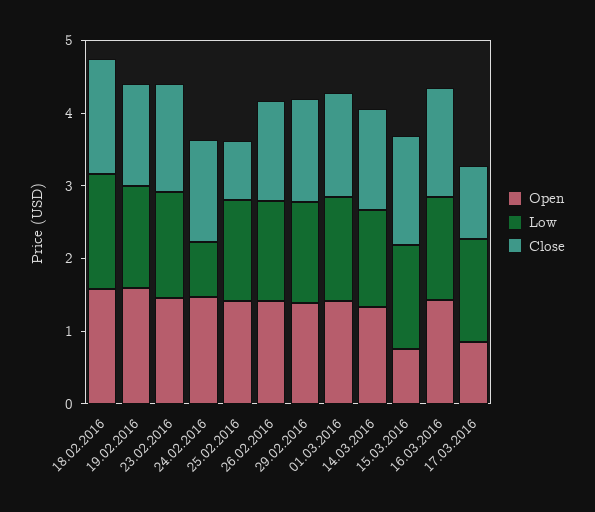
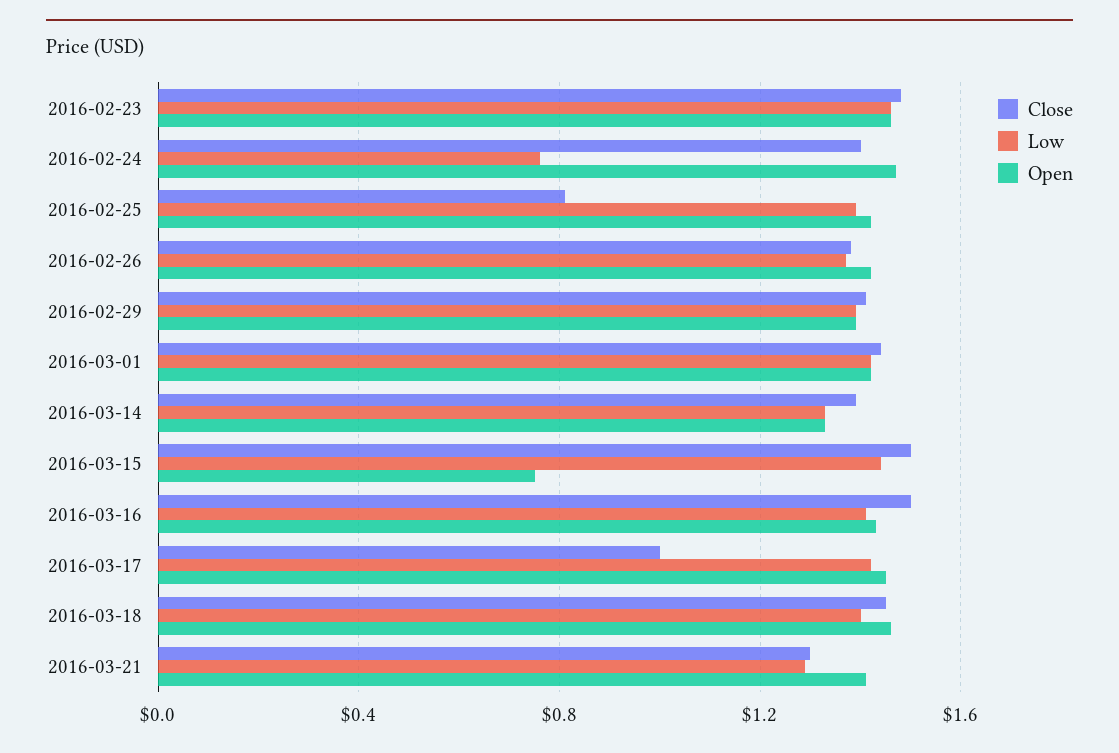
Open, 18.02.2016: 1.6 -> none
Low, 18.02.2016: 1.6 -> none
Close, 18.02.2016: 1.6 -> none
Open, 19.02.2016: 1.6 -> none
Low, 19.02.2016: 1.4 -> none
Close, 19.02.2016: 1.4 -> none
Open, 17.03.2016: 0.8 -> 1.45
Close, 2016-03-18: none -> 1.45
Low, 2016-03-18: none -> 1.4
Open, 2016-03-18: none -> 1.45
Close, 2016-03-21: none -> 1.3
Low, 2016-03-21: none -> 1.3
Open, 2016-03-21: none -> 1.4

